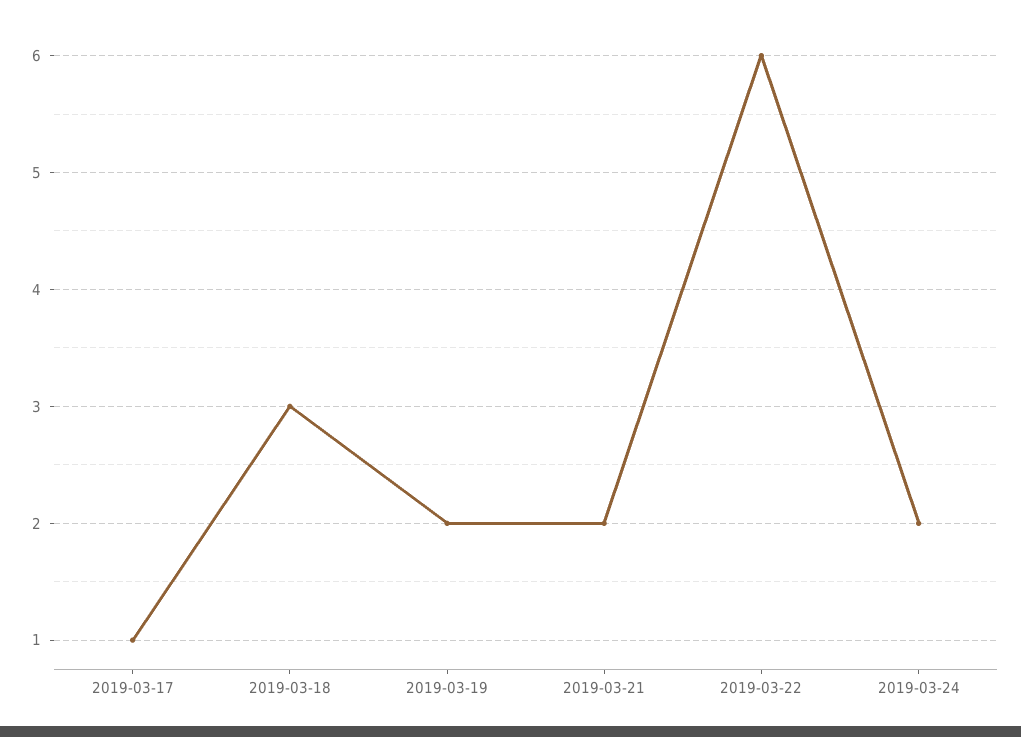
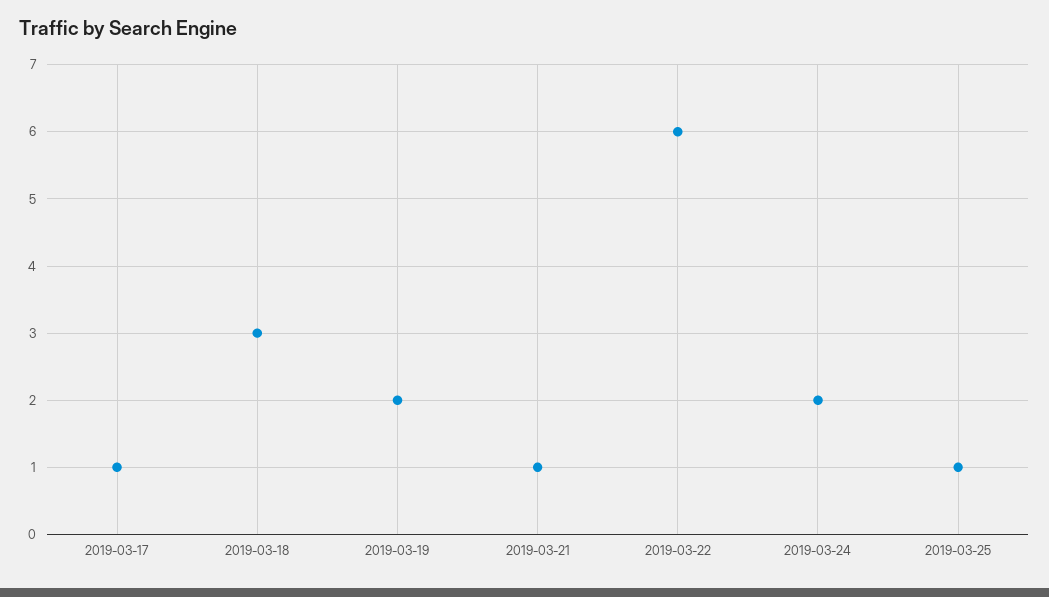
2019-03-21: 2 -> 1
2019-03-25: none -> 1

